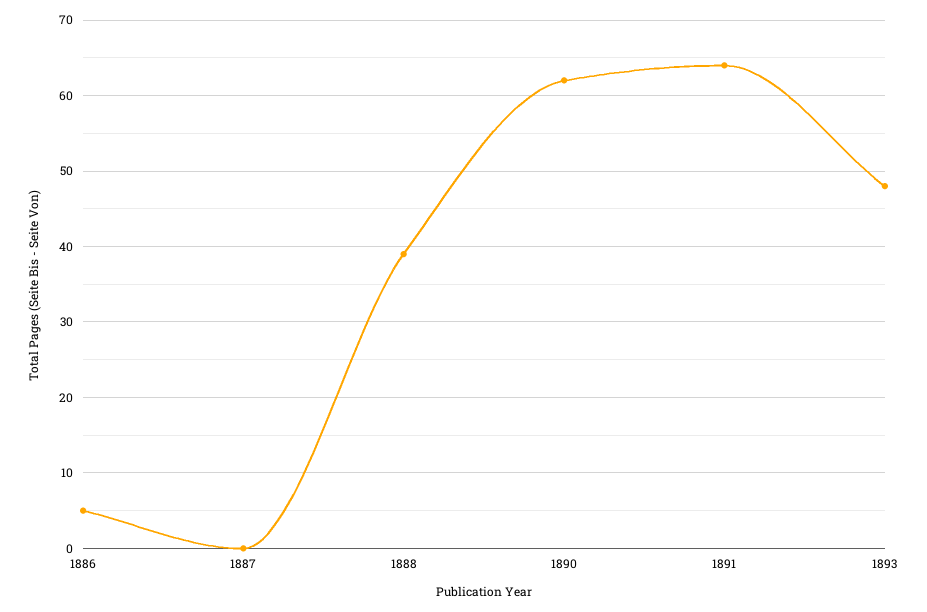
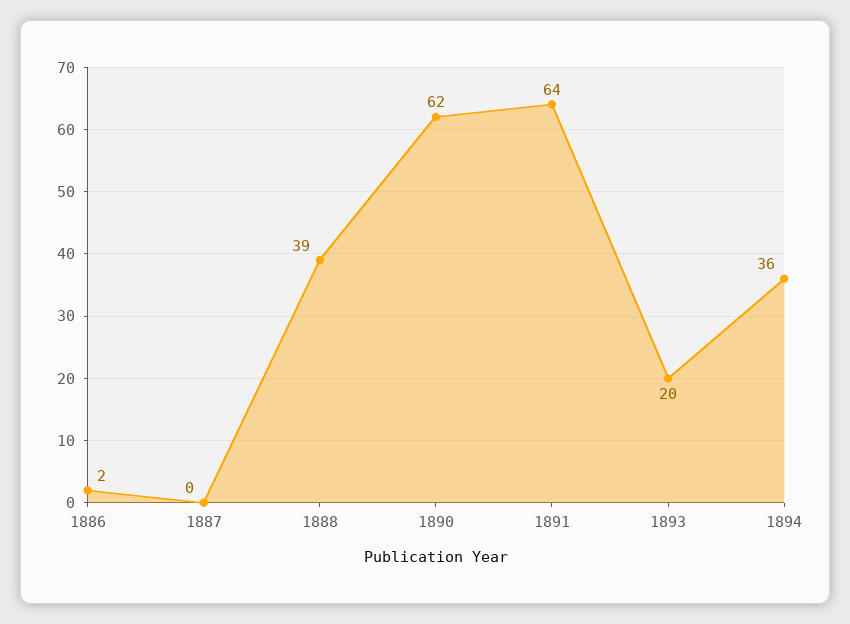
1886: 5 -> 2
1893: 48 -> 20
1894: none -> 36

